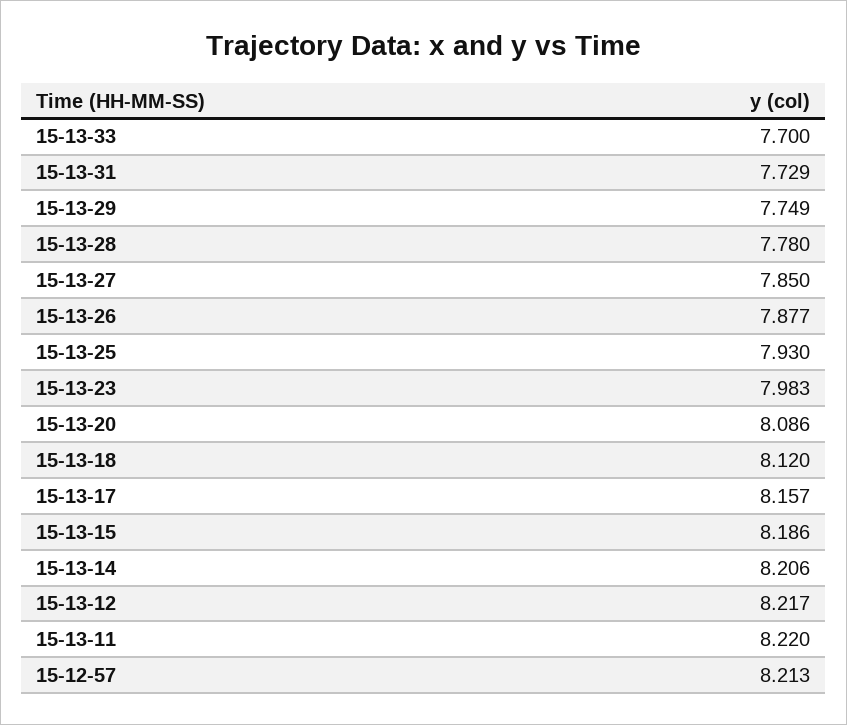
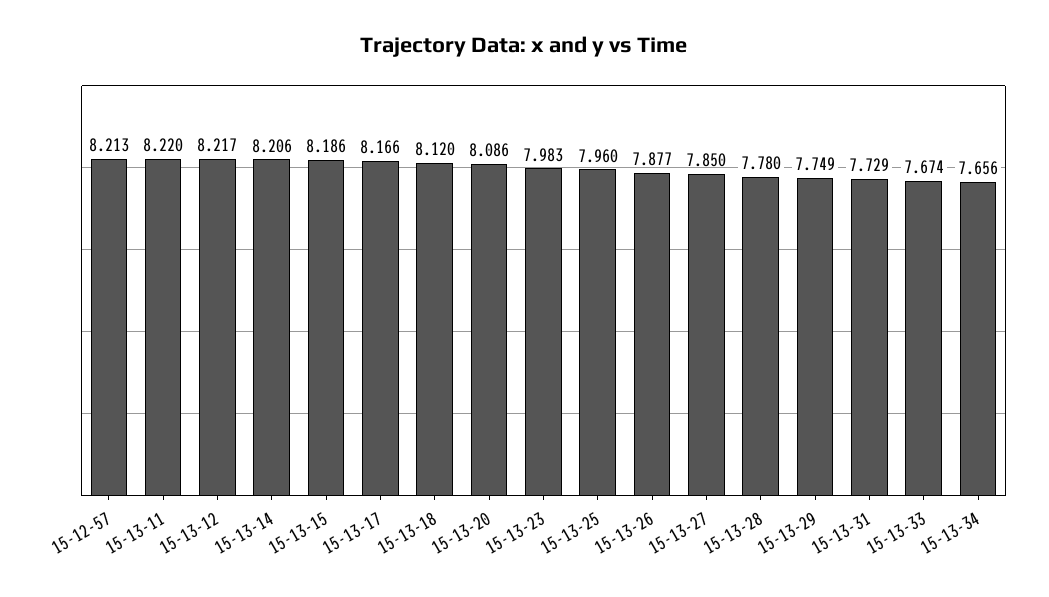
15-13-33: 7.7 -> 7.674
15-13-25: 7.93 -> 7.96
15-13-17: 8.157 -> 8.166
15-13-34: none -> 7.656

